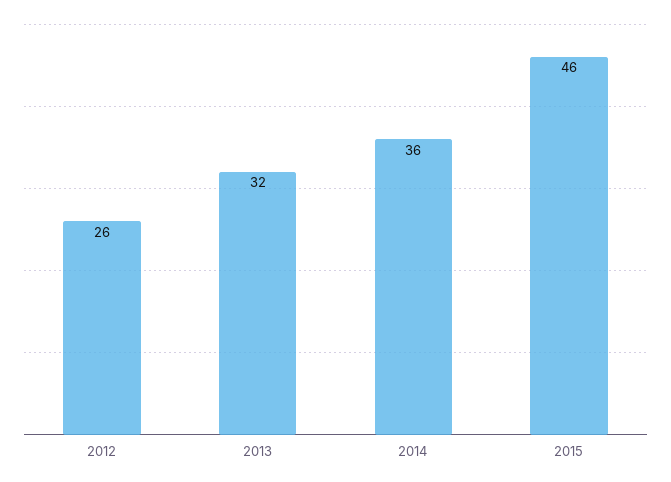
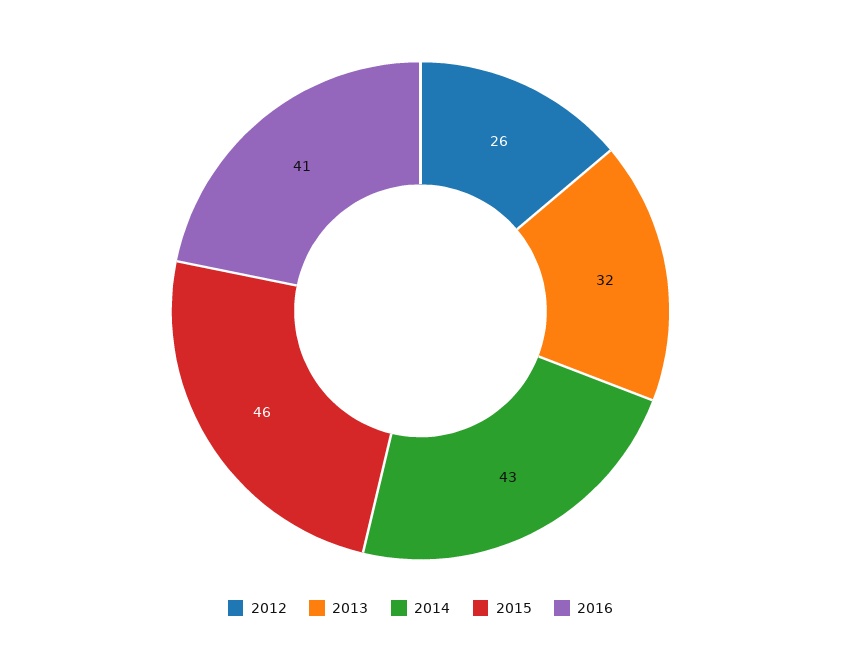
2014: 36 -> 43
2016: none -> 41

